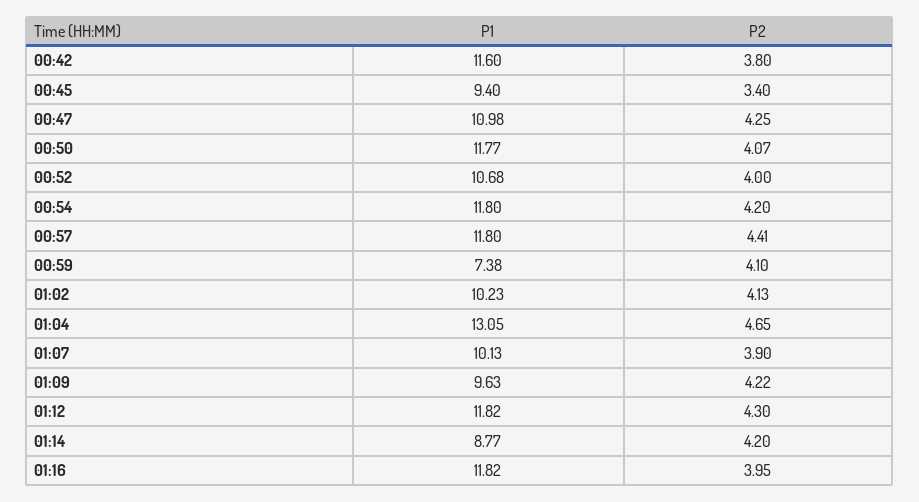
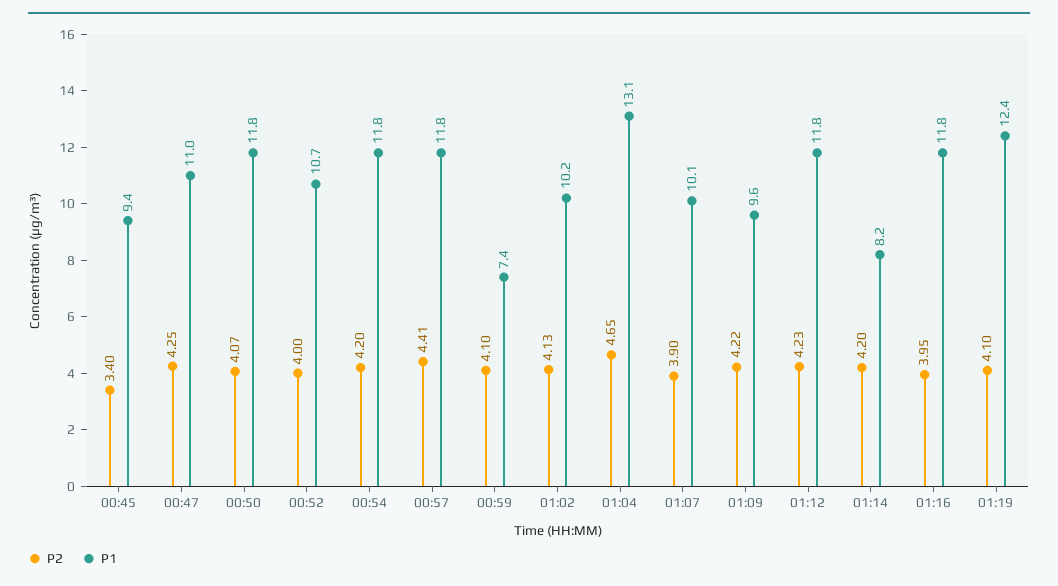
P1, 00:42: 11.6 -> none
P2, 00:42: 3.8 -> none
P2, 01:12: 4.3 -> 4.23
P1, 01:14: 8.77 -> 8.2
P2, 01:19: none -> 4.1
P1, 01:19: none -> 12.4

